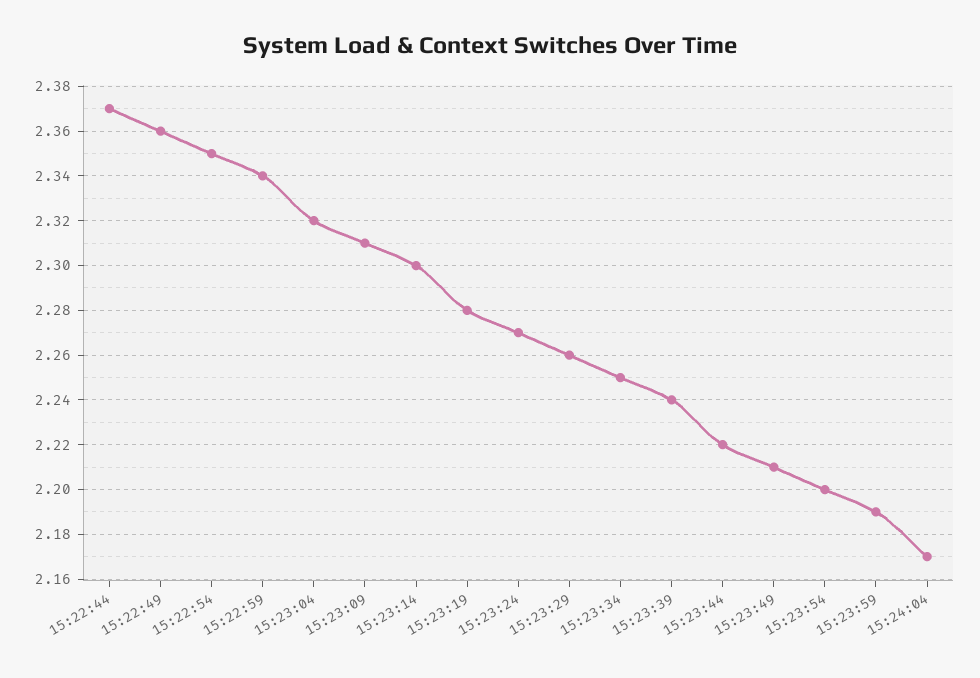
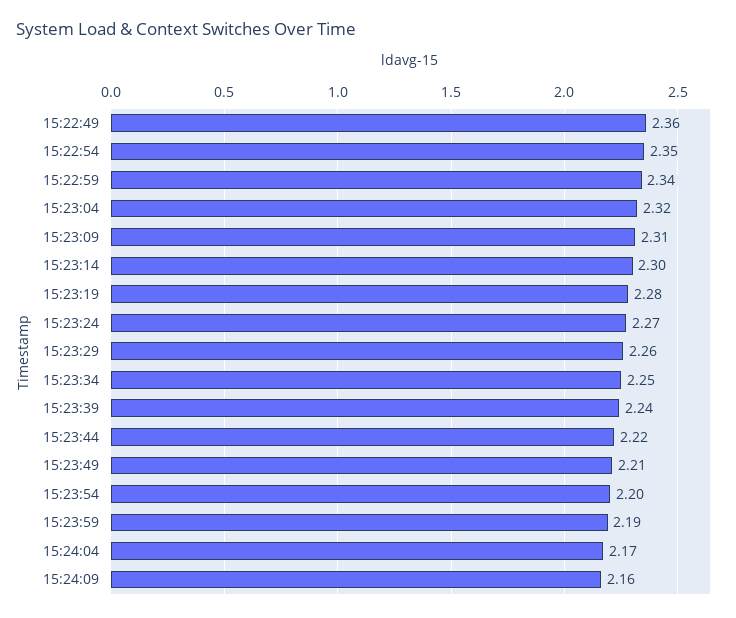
15:22:44: 2.37 -> none
15:24:09: none -> 2.16

